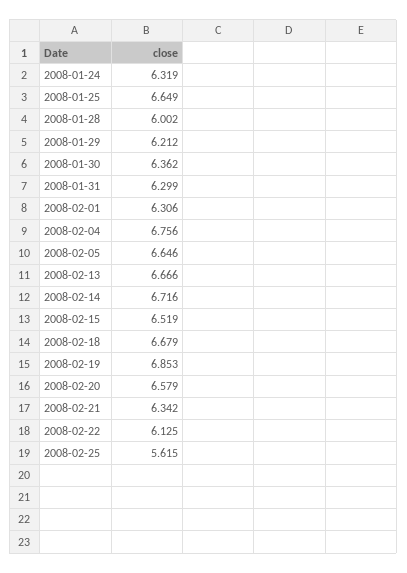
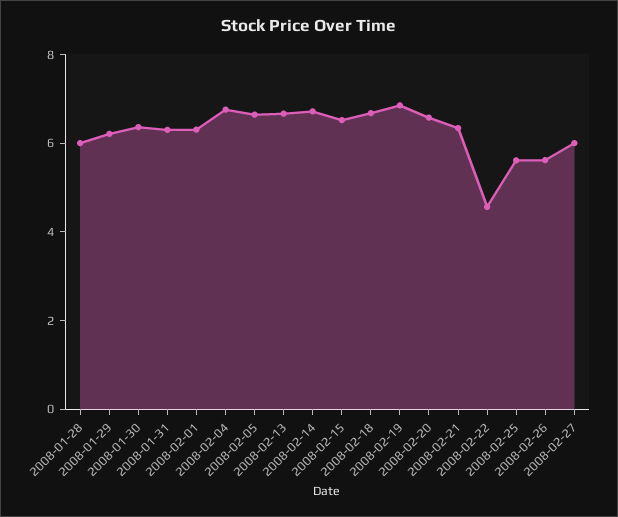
2008-01-24: 6.319 -> none
2008-01-25: 6.649 -> none
2008-02-22: 6.125 -> 4.5
2008-02-26: none -> 5.5
2008-02-27: none -> 6

